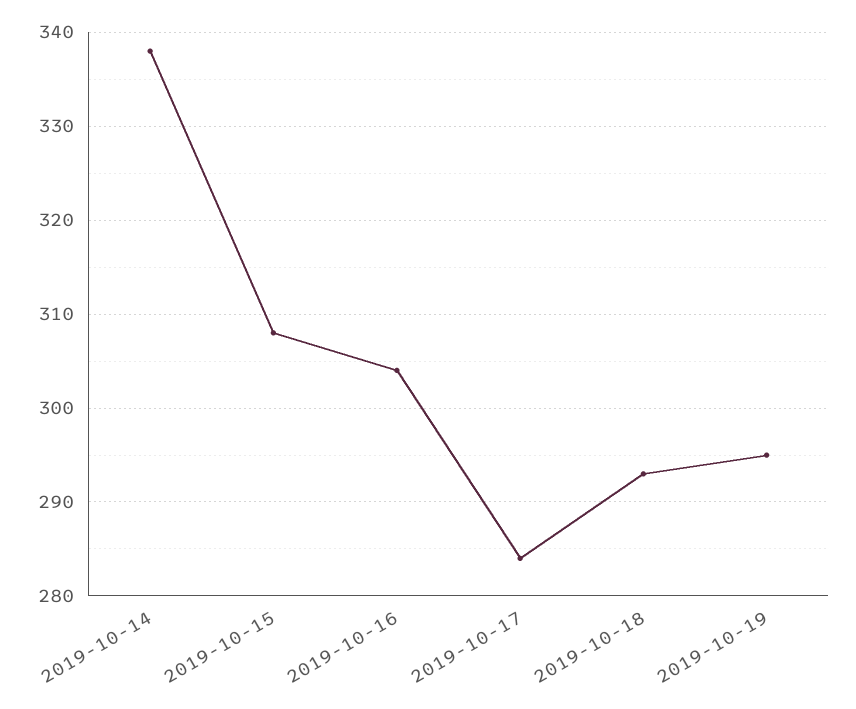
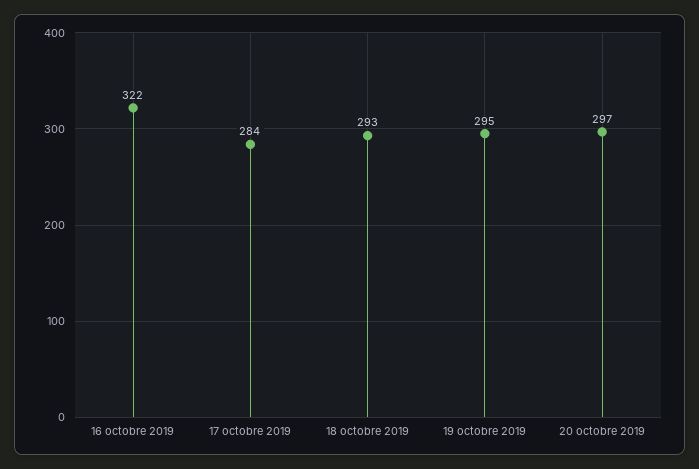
2019-10-14: 338 -> none
2019-10-15: 308 -> none
2019-10-16: 304 -> 322
20 octobre 2019: none -> 297

